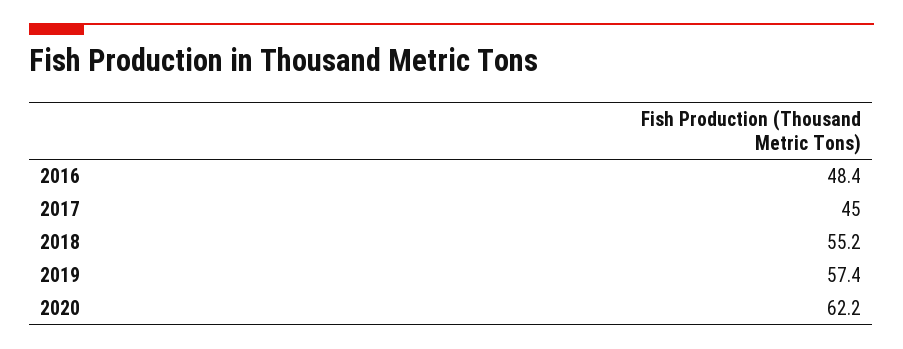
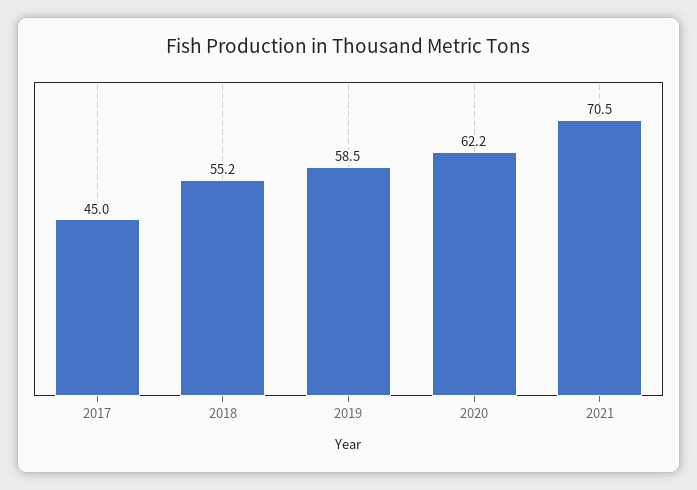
2016: 48.4 -> none
2019: 57.4 -> 58.5
2021: none -> 70.5

